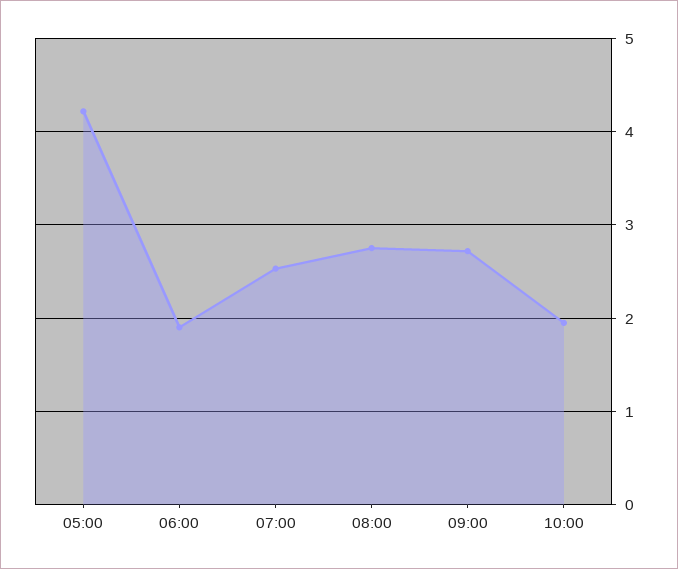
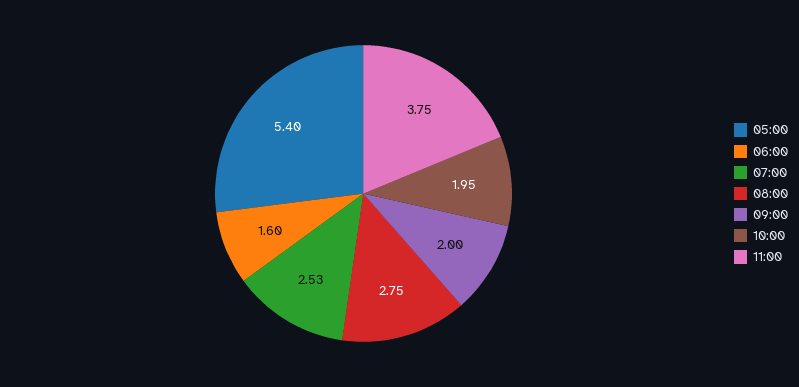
05:00: 4.2 -> 5.4
06:00: 1.9 -> 1.6
09:00: 2.7 -> 2
11:00: none -> 3.75

